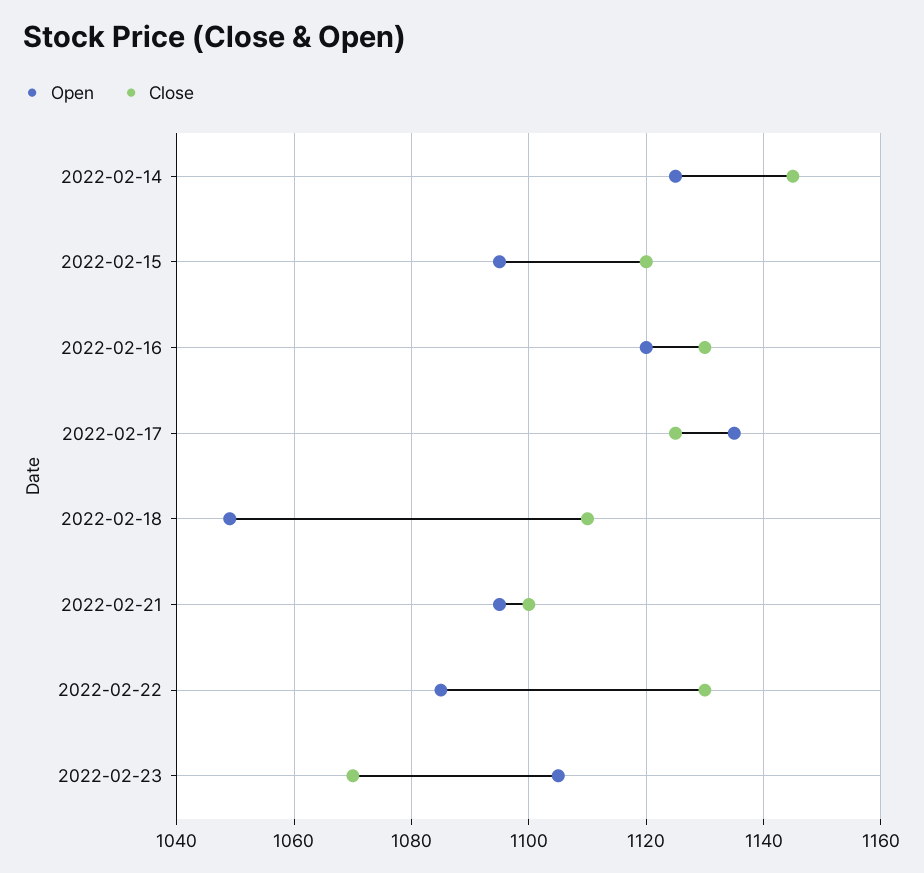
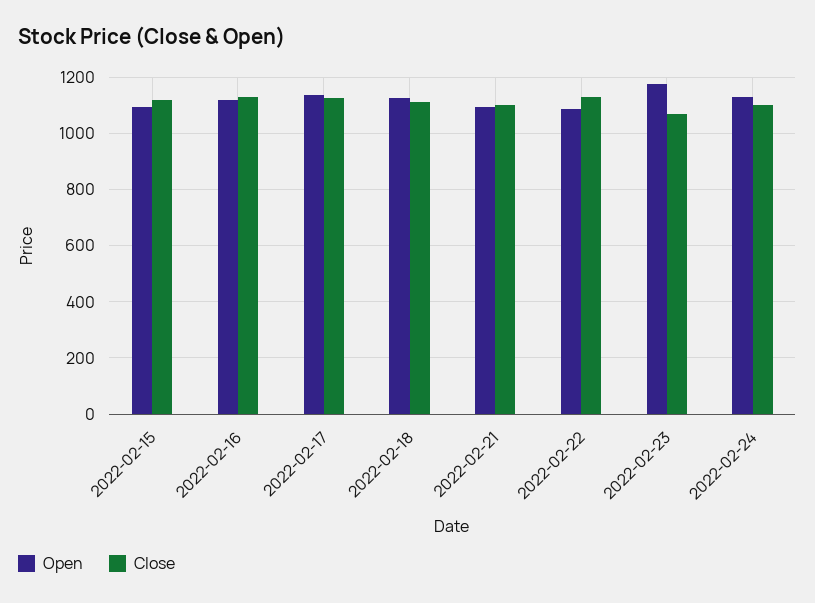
Open, 2022-02-14: 1125 -> none
Close, 2022-02-14: 1145 -> none
Open, 2022-02-18: 1050 -> 1125
Open, 2022-02-23: 1105 -> 1175
Open, 2022-02-24: none -> 1125
Close, 2022-02-24: none -> 1100

